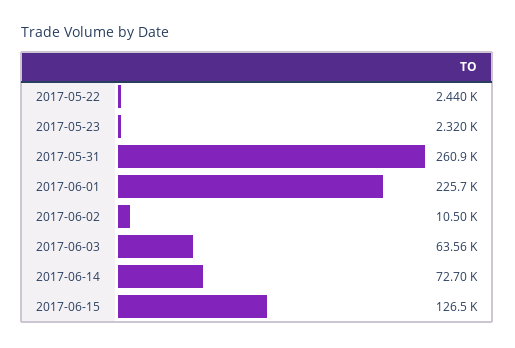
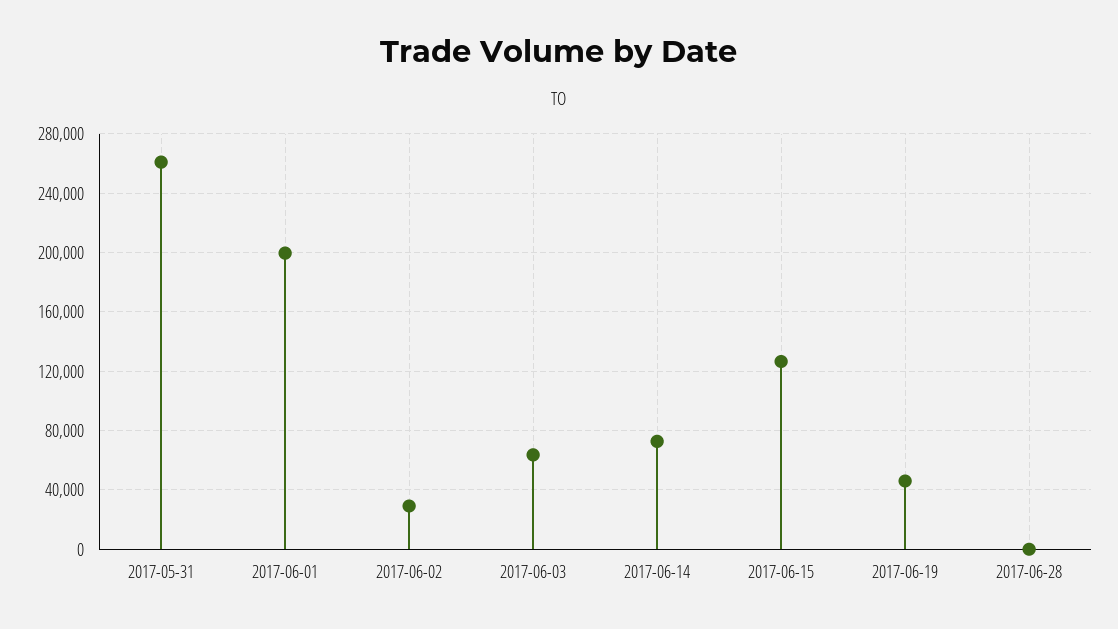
2017-05-22: 2440 -> none
2017-05-23: 2320 -> none
2017-06-01: 225700 -> 200000
2017-06-02: 10500 -> 30000
2017-06-19: none -> 45000
2017-06-28: none -> 0

